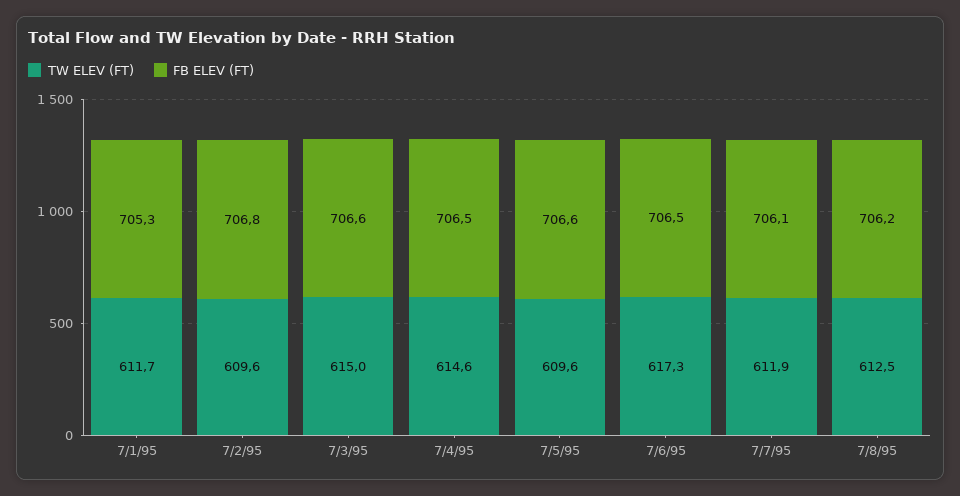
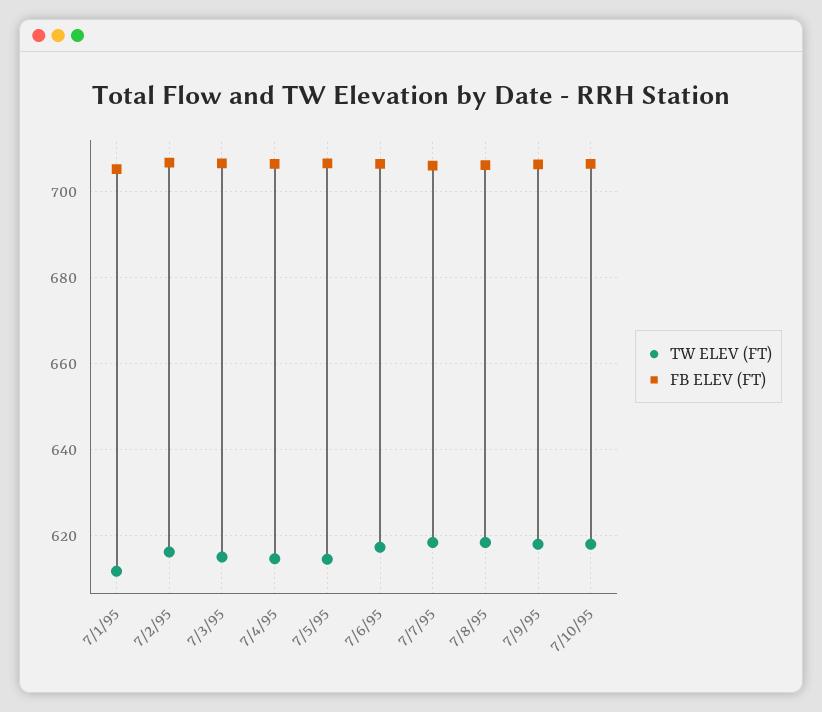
TW ELEV (FT), 7/2/95: 609.6 -> 616
TW ELEV (FT), 7/5/95: 609.6 -> 614
TW ELEV (FT), 7/7/95: 611.9 -> 618
TW ELEV (FT), 7/8/95: 612.5 -> 618
TW ELEV (FT), 7/9/95: none -> 618
FB ELEV (FT), 7/9/95: none -> 706
TW ELEV (FT), 7/10/95: none -> 618
FB ELEV (FT), 7/10/95: none -> 706

